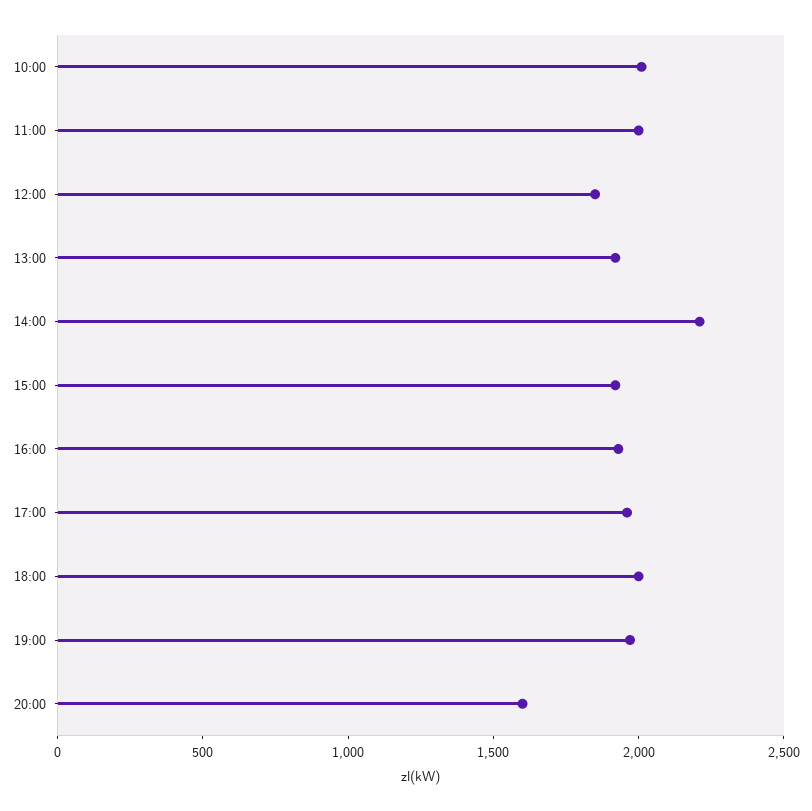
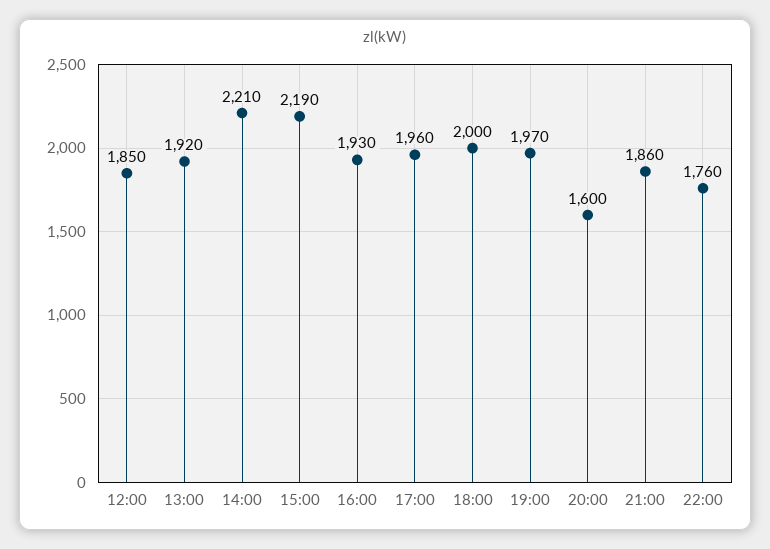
10:00: 2000 -> none
11:00: 2000 -> none
15:00: 1900 -> 2190
21:00: none -> 1860
22:00: none -> 1760

